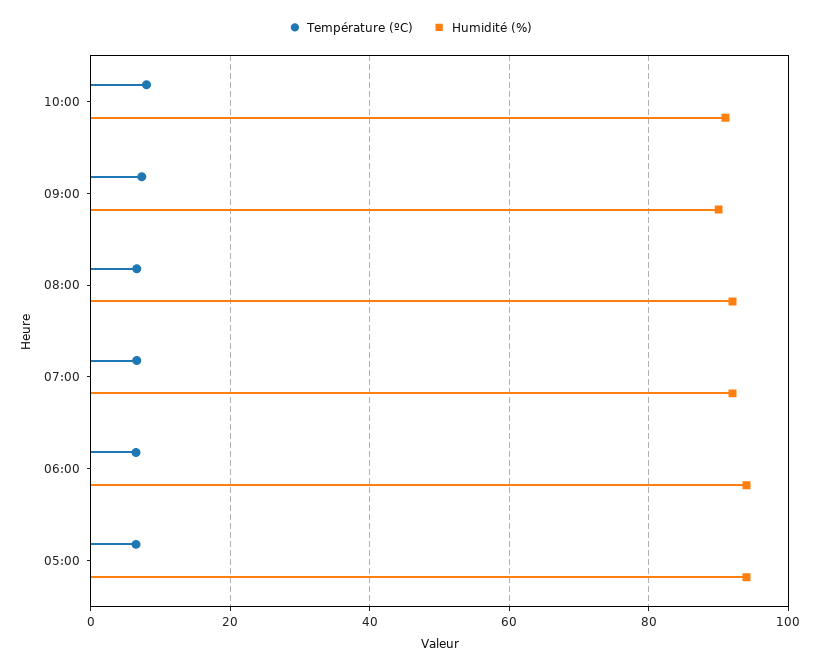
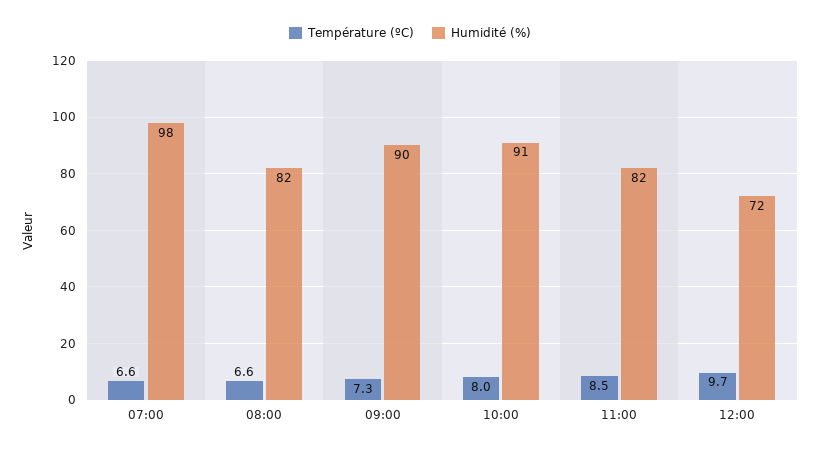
Humidité (%), 08:00: 92 -> 82
Humidité (%), 07:00: 92 -> 98
Température (ºC), 06:00: 6 -> none
Humidité (%), 06:00: 94 -> none
Température (ºC), 05:00: 6 -> none
Humidité (%), 05:00: 94 -> none
Température (ºC), 11:00: none -> 8.5
Humidité (%), 11:00: none -> 82
Température (ºC), 12:00: none -> 9.7
Humidité (%), 12:00: none -> 72

